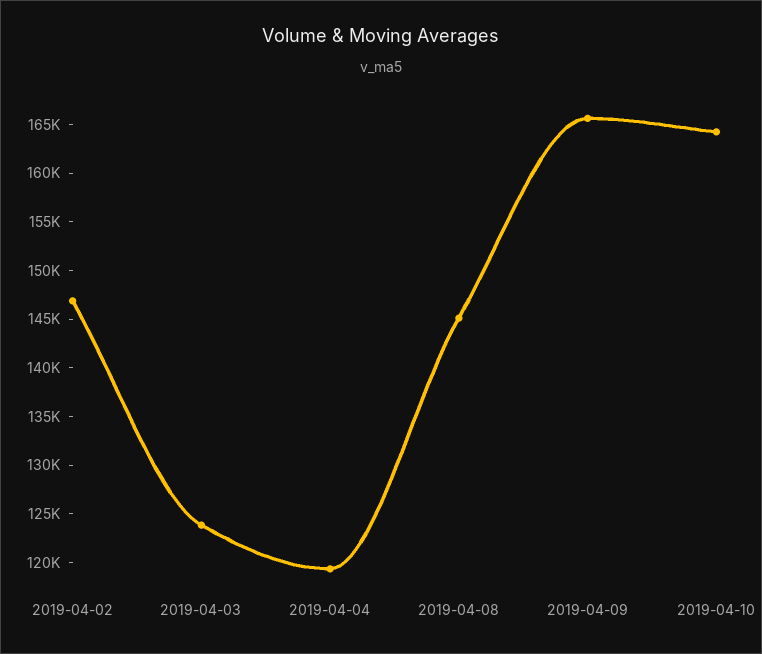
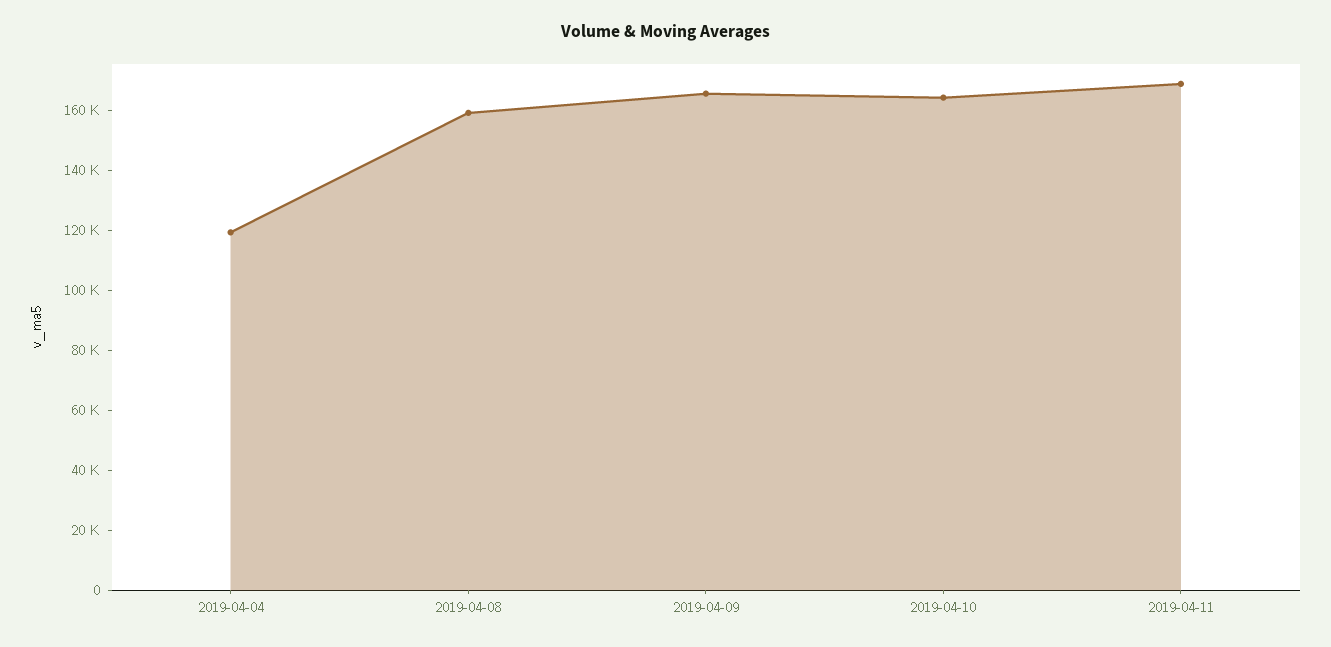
2019-04-02: 147000 -> none
2019-04-03: 124000 -> none
2019-04-08: 145000 -> 160000
2019-04-11: none -> 170000

